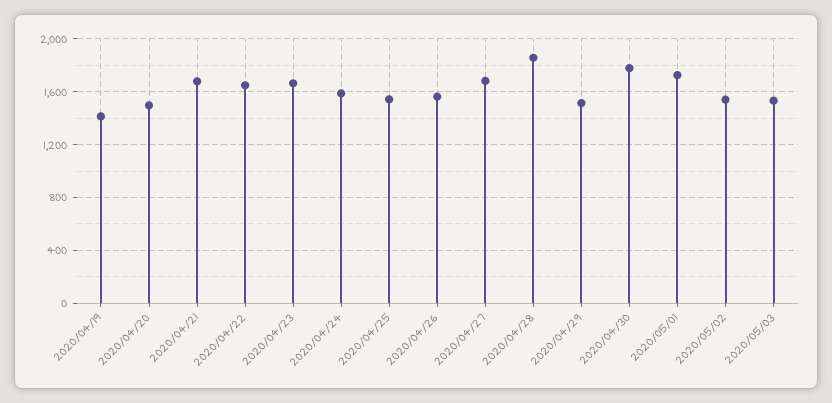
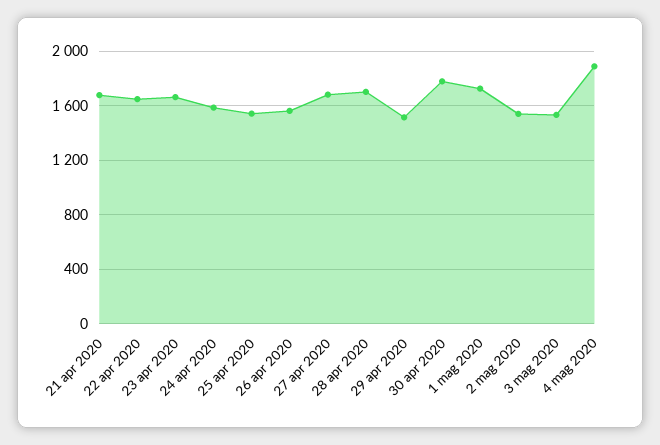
2020/04/19: 1400 -> none
2020/04/20: 1500 -> none
2020/04/28: 1850 -> 1700
4 mag 2020: none -> 1900

